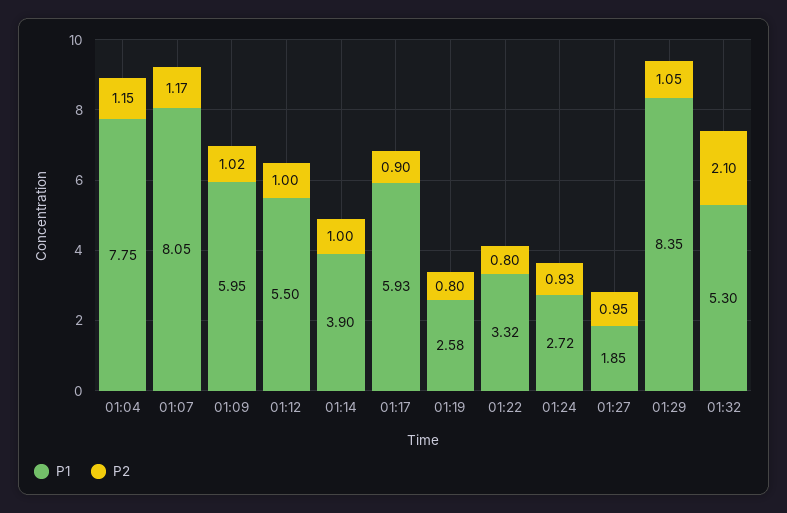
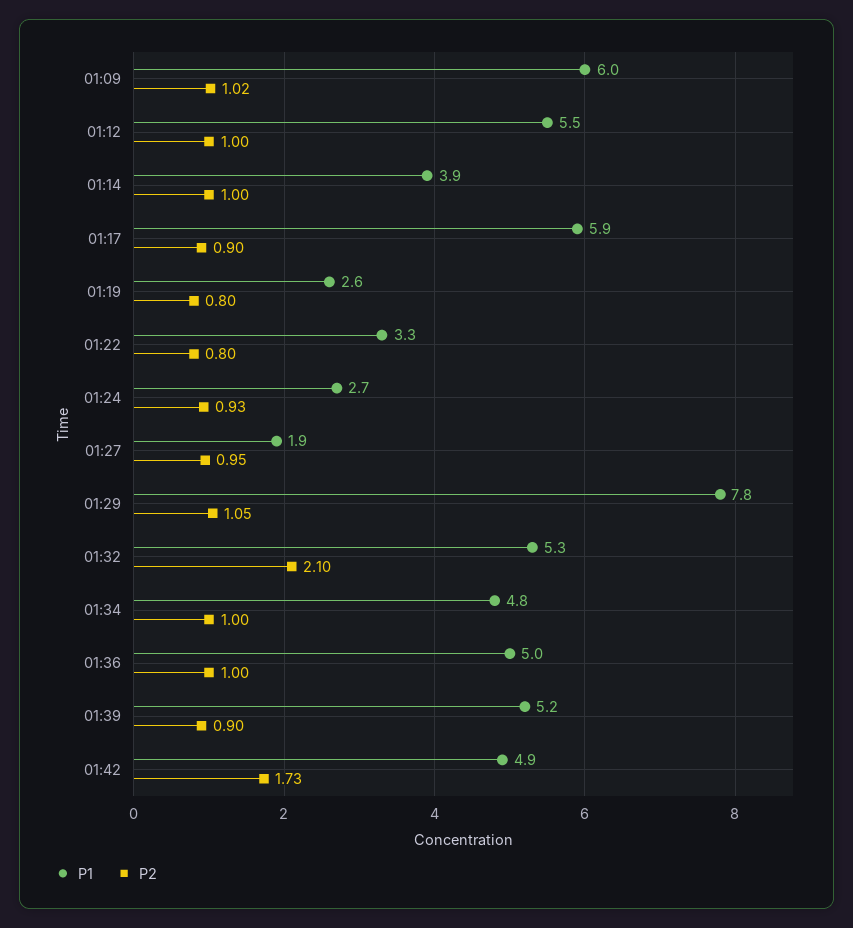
P1, 01:04: 7.75 -> none
P2, 01:04: 1.15 -> none
P1, 01:07: 8.05 -> none
P2, 01:07: 1.17 -> none
P1, 01:29: 8.35 -> 7.8
P1, 01:34: none -> 4.8
P2, 01:34: none -> 1
P1, 01:36: none -> 5
P2, 01:36: none -> 1
P1, 01:39: none -> 5.2
P2, 01:39: none -> 0.9
P1, 01:42: none -> 4.9
P2, 01:42: none -> 1.73

